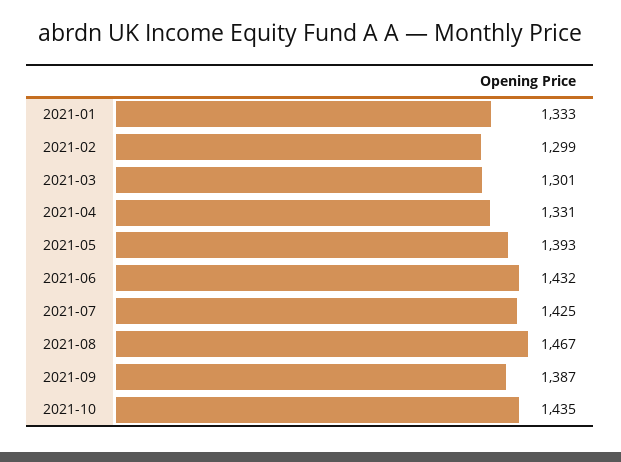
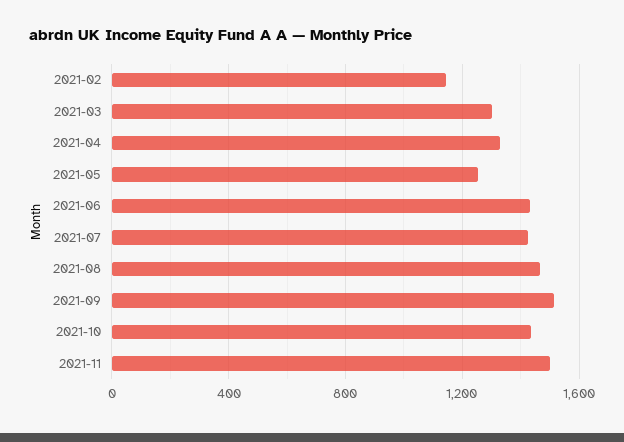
2021-01: 1333 -> none
2021-02: 1299 -> 1150
2021-05: 1393 -> 1250
2021-09: 1387 -> 1500
2021-11: none -> 1500

